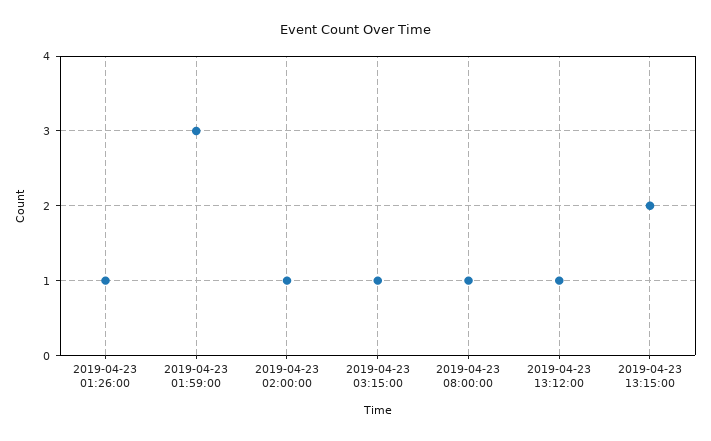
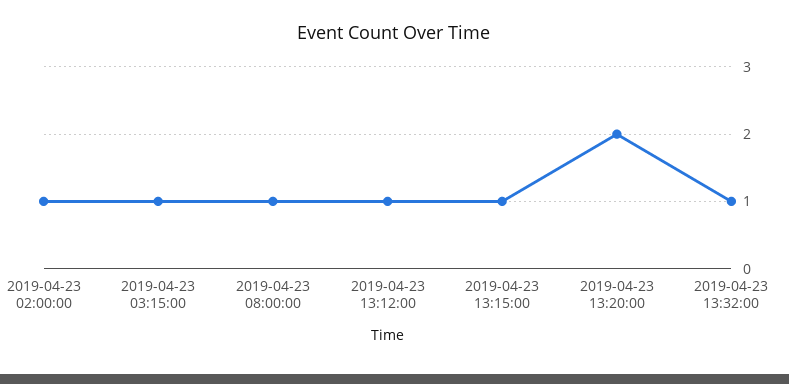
2019-04-23 01:26:00: 1 -> none
2019-04-23 01:59:00: 3 -> none
2019-04-23 13:15:00: 2 -> 1
2019-04-23 13:20:00: none -> 2
2019-04-23 13:32:00: none -> 1

